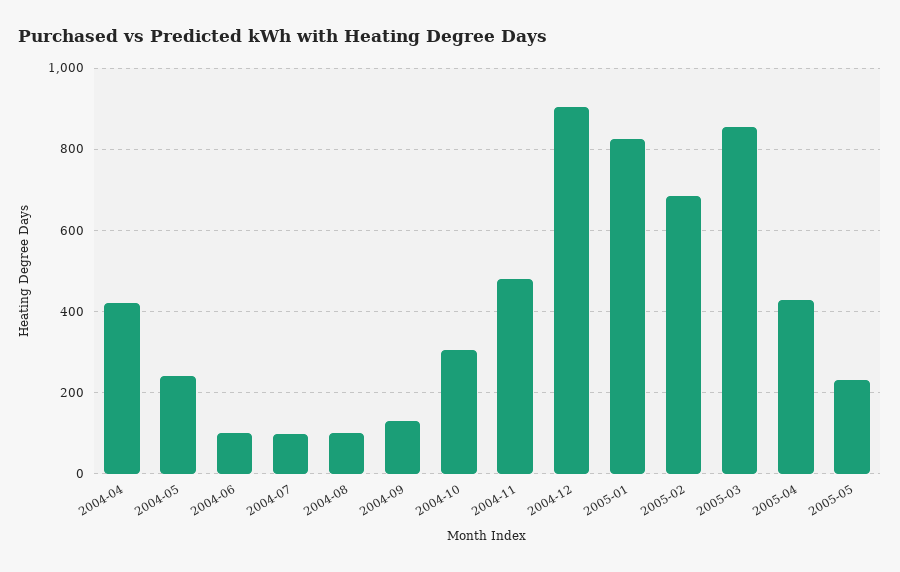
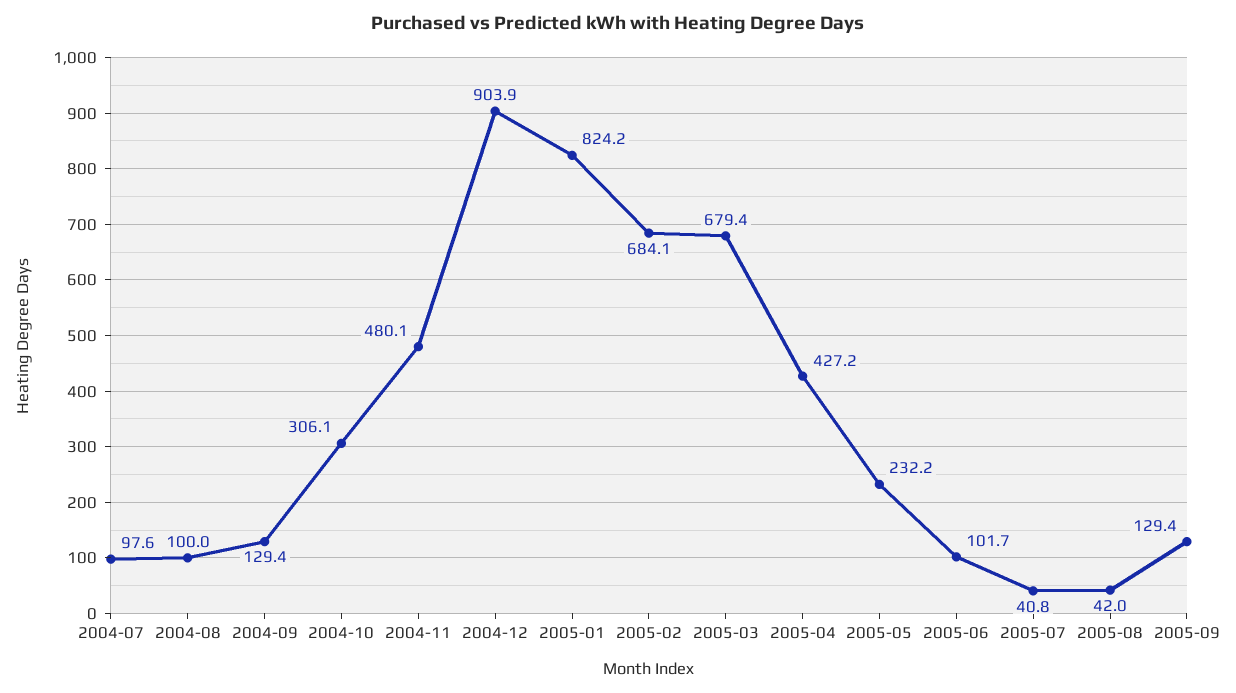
2004-04: 420 -> none
2004-05: 240 -> none
2004-06: 100 -> none
2005-03: 860 -> 679.4
2005-06: none -> 101.7
2005-07: none -> 40.8
2005-08: none -> 42
2005-09: none -> 129.4

